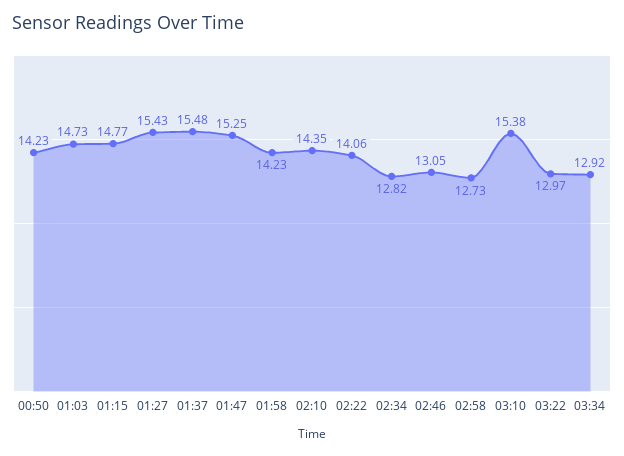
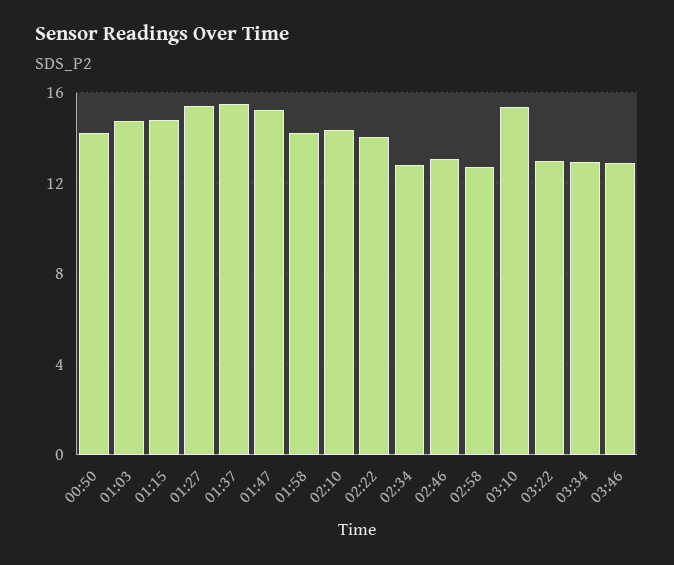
03:46: none -> 13

